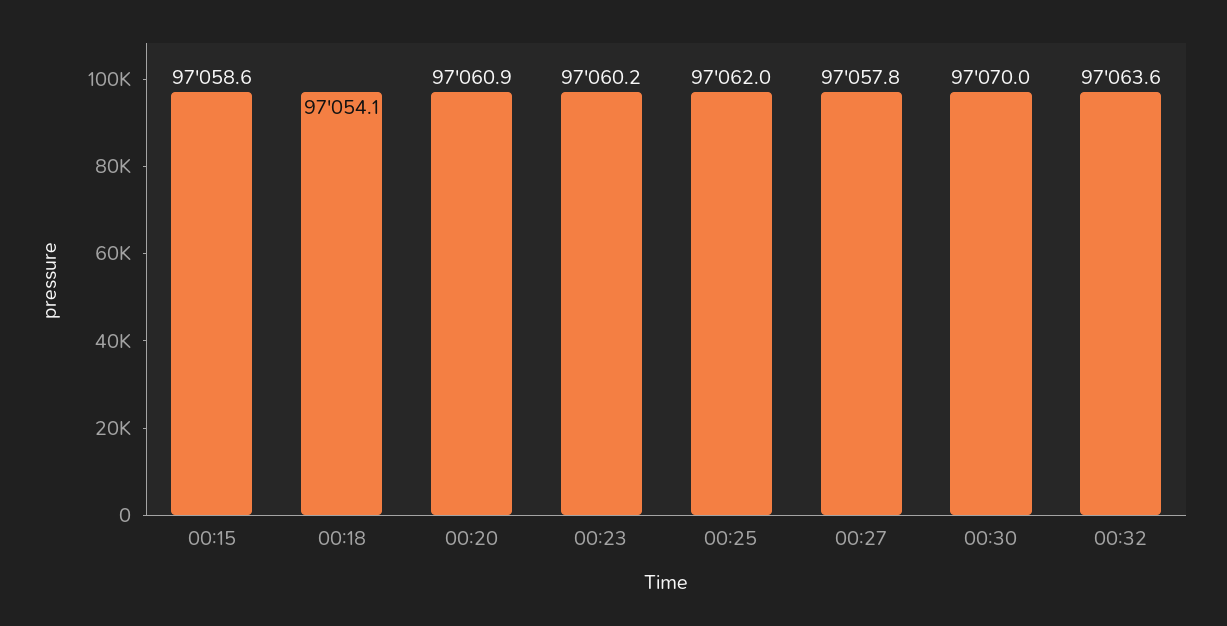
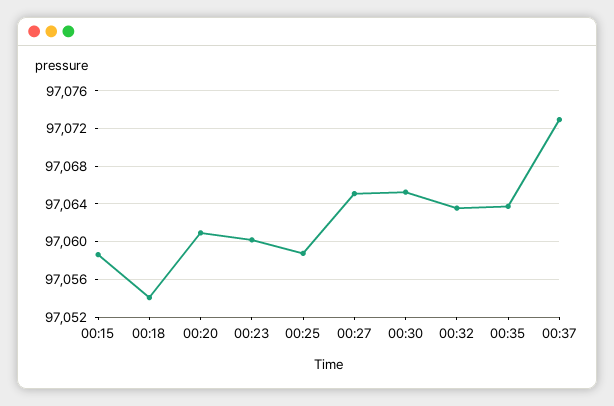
00:25: 97062 -> 97059
00:27: 97057.8 -> 97065
00:30: 97070 -> 97065
00:35: none -> 97064
00:37: none -> 97073

